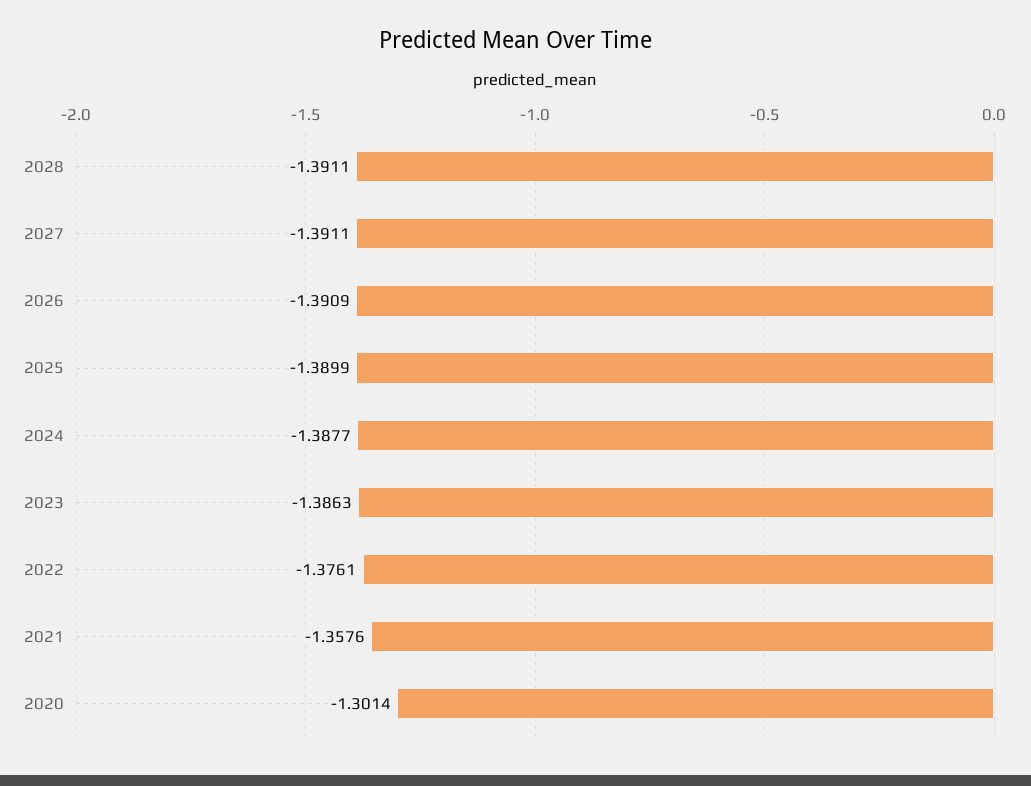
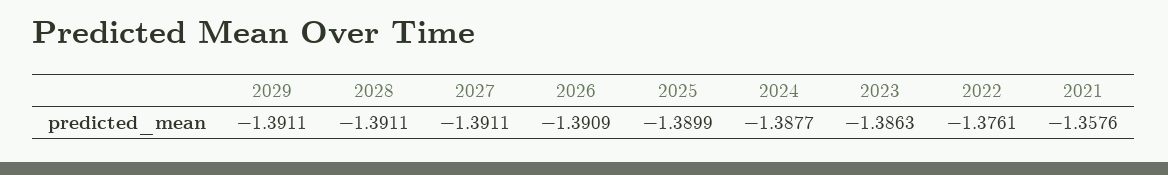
2020: -1.3014 -> none
2029: none -> -1.3911

